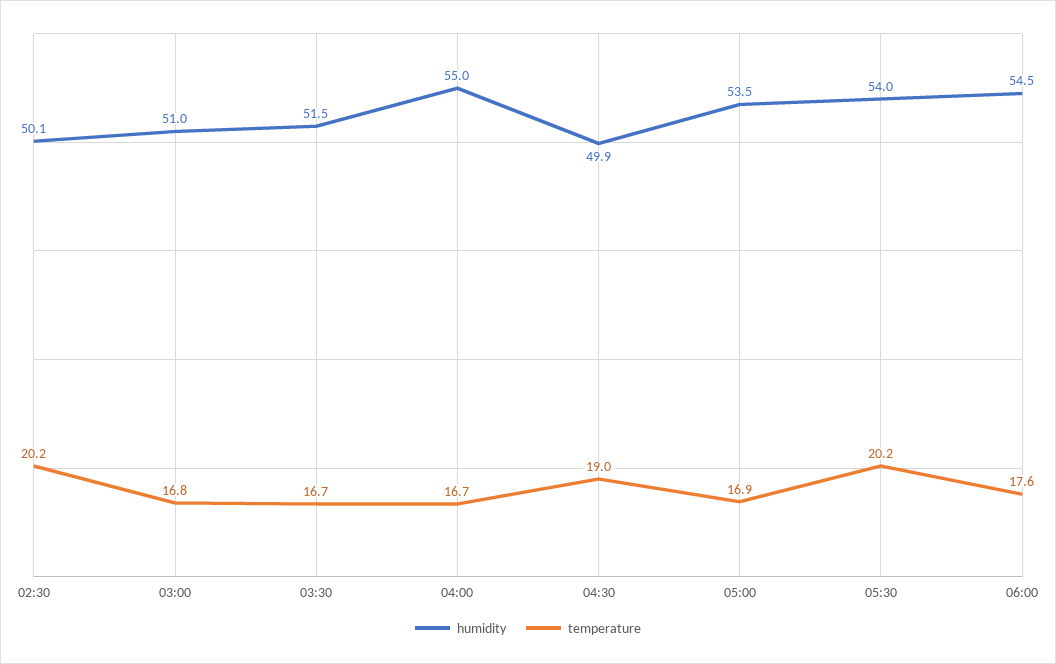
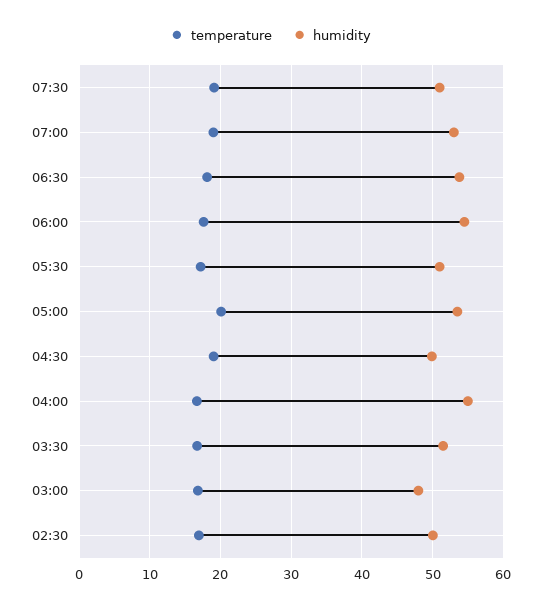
temperature, 02:30: 20.2 -> 17
humidity, 03:00: 51 -> 48
temperature, 05:00: 16.9 -> 20
humidity, 05:30: 54 -> 51
temperature, 05:30: 20.2 -> 17
temperature, 07:30: none -> 19
humidity, 07:30: none -> 51
temperature, 07:00: none -> 19
humidity, 07:00: none -> 53
temperature, 06:30: none -> 18
humidity, 06:30: none -> 54

